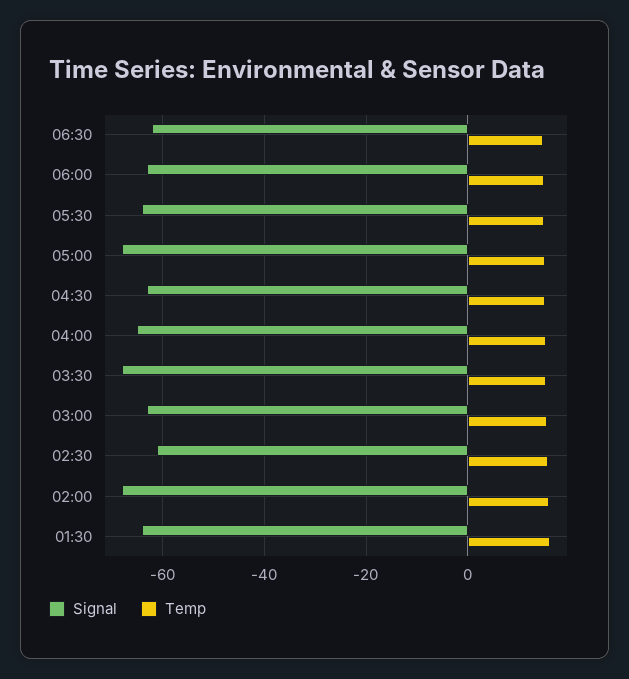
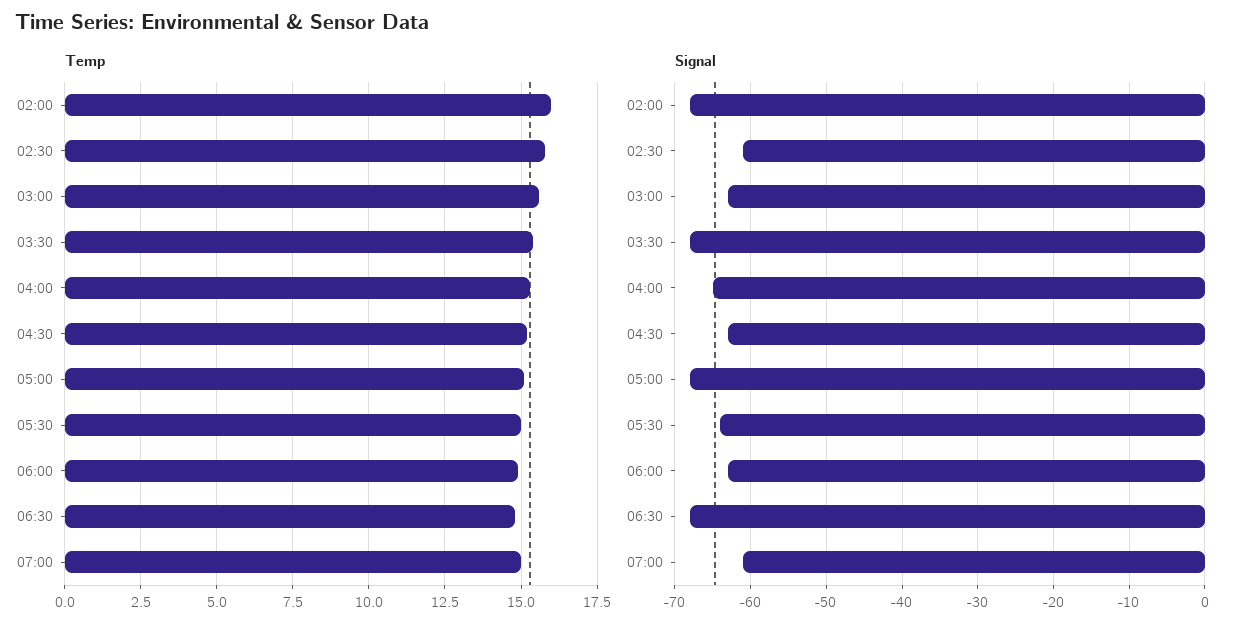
Signal, 06:30: -62 -> -68
Signal, 01:30: -64 -> none
Temp, 01:30: 16 -> none
Temp, 07:00: none -> 15
Signal, 07:00: none -> -61

